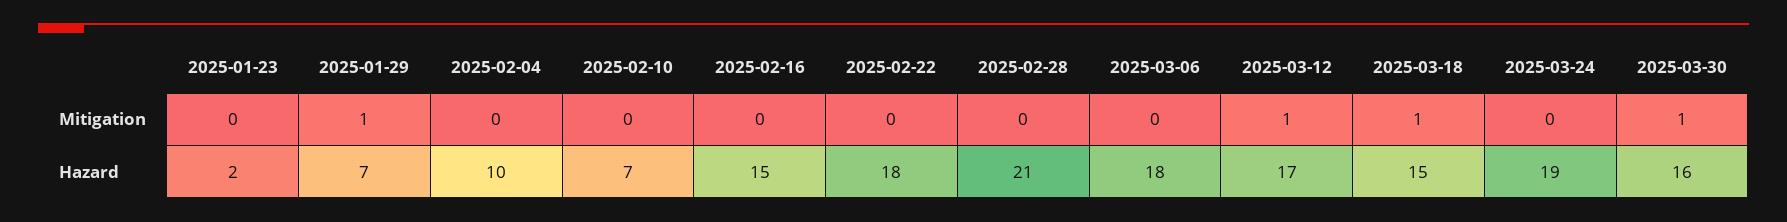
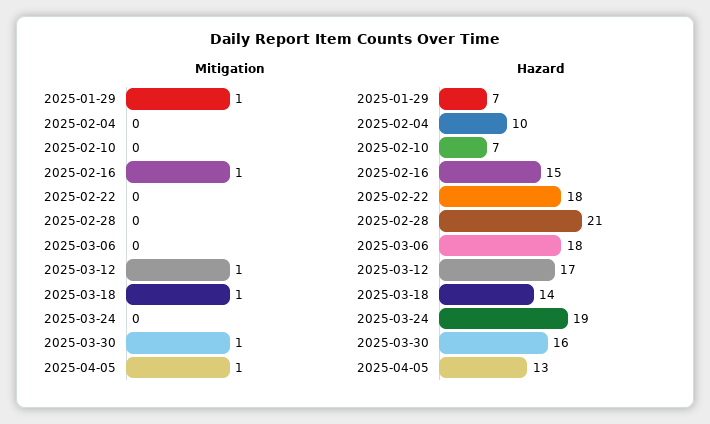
Mitigation, 2025-01-23: 0 -> none
Mitigation, 2025-02-16: 0 -> 1
Hazard, 2025-01-23: 2 -> none
Hazard, 2025-03-18: 15 -> 14
Mitigation, 2025-04-05: none -> 1
Hazard, 2025-04-05: none -> 13

